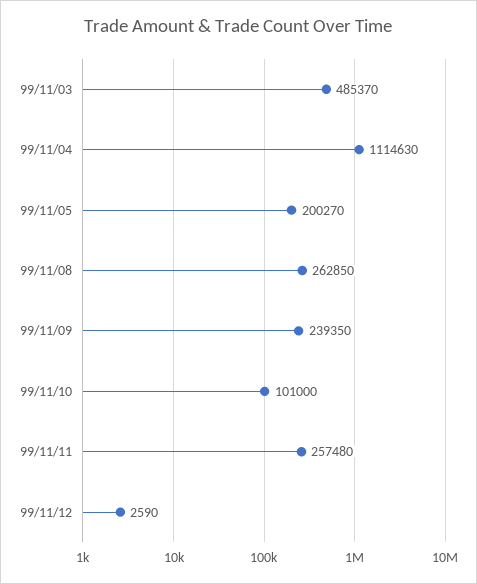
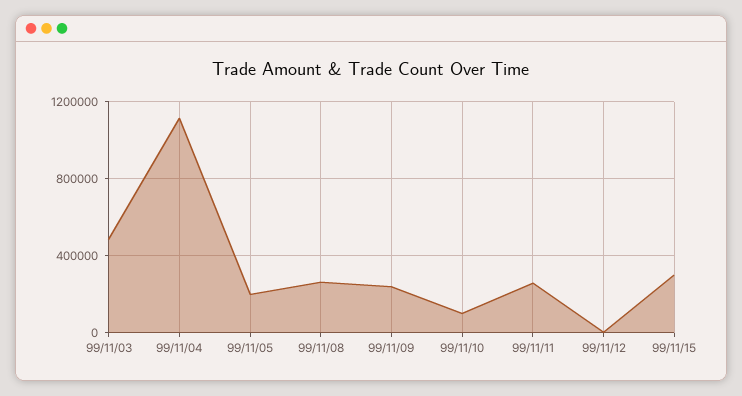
99/11/15: none -> 300000

